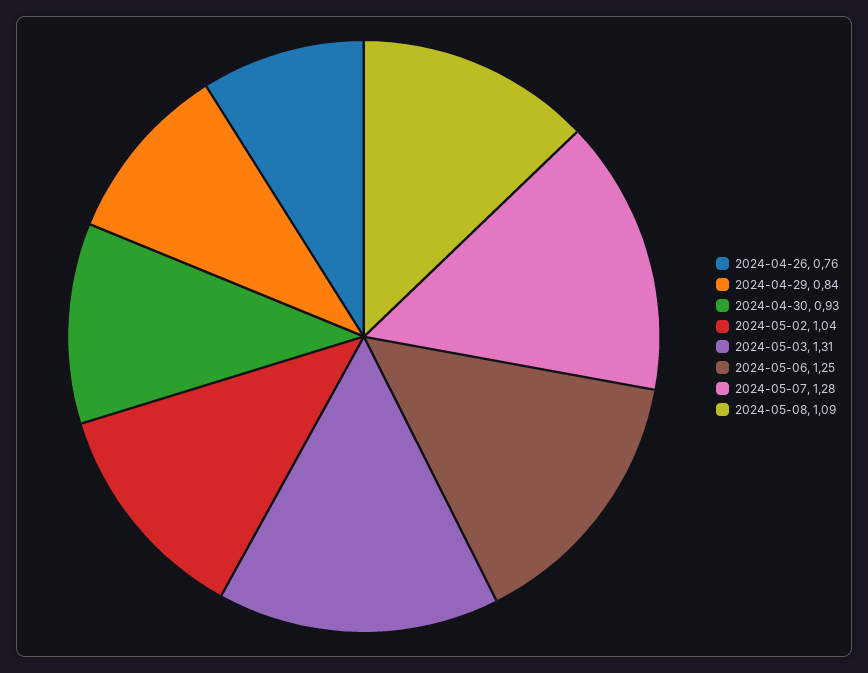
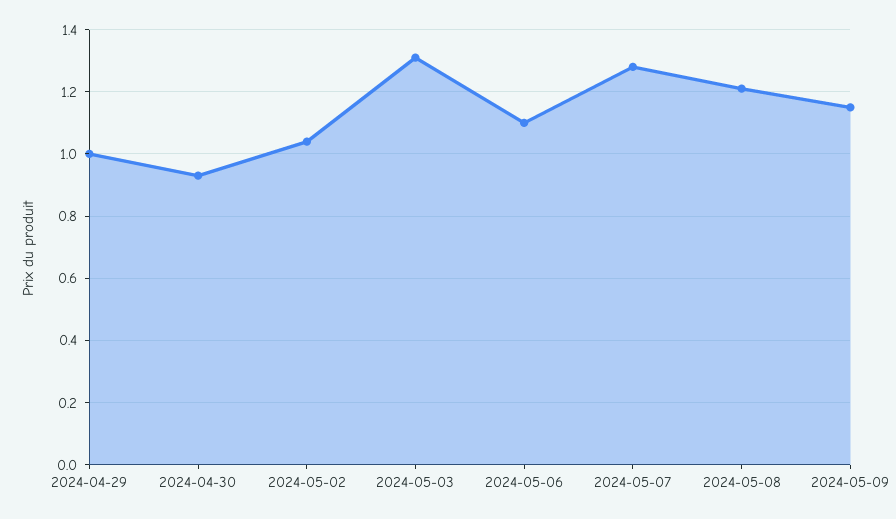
2024-04-26: 0.76 -> none
2024-04-29: 0.84 -> 1
2024-05-06: 1.25 -> 1.1
2024-05-08: 1.09 -> 1.2
2024-05-09: none -> 1.15

